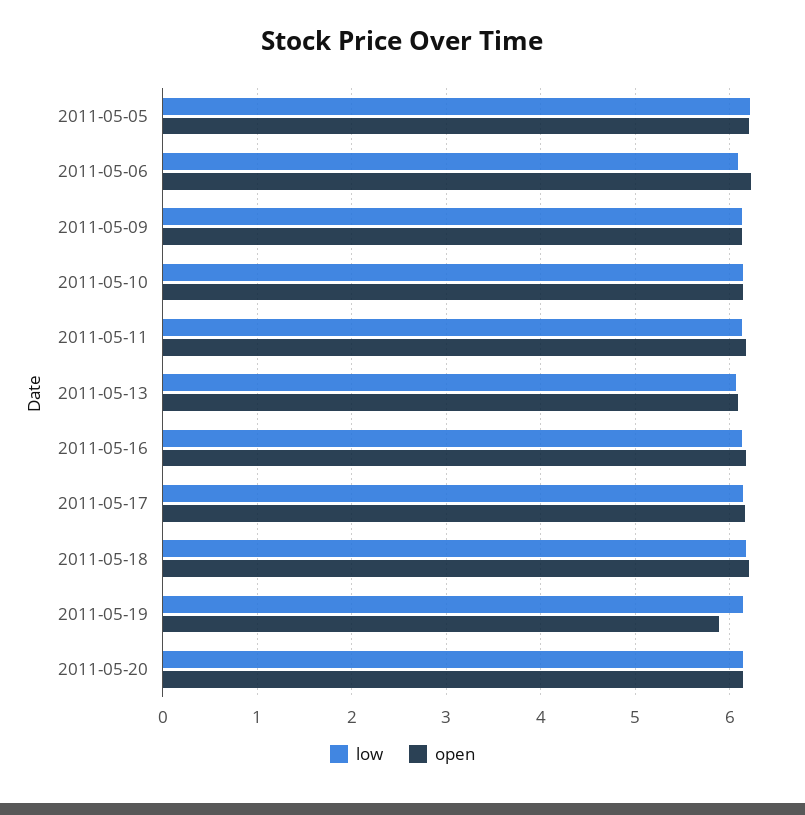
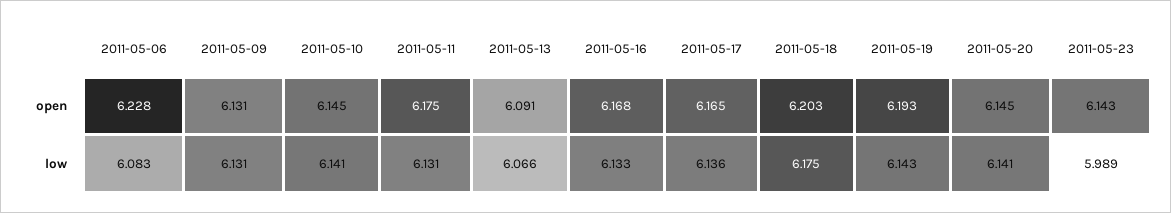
low, 2011-05-05: 6.2 -> none
open, 2011-05-05: 6.2 -> none
open, 2011-05-19: 5.9 -> 6.193
open, 2011-05-23: none -> 6.143
low, 2011-05-23: none -> 5.989

